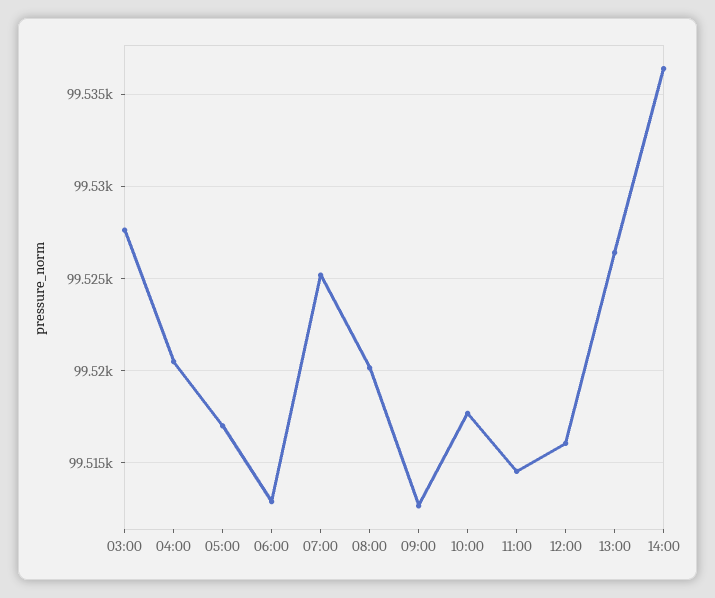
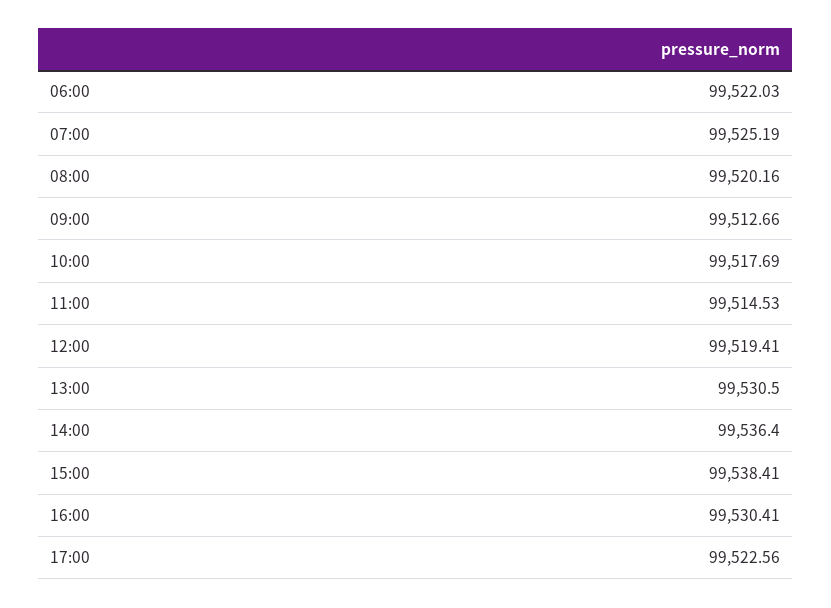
03:00: 99527.5 -> none
04:00: 99520.5 -> none
05:00: 99517 -> none
06:00: 99513 -> 99522.03
12:00: 99516 -> 99519.41
13:00: 99526.5 -> 99530.5
15:00: none -> 99538.41
16:00: none -> 99530.41
17:00: none -> 99522.56

